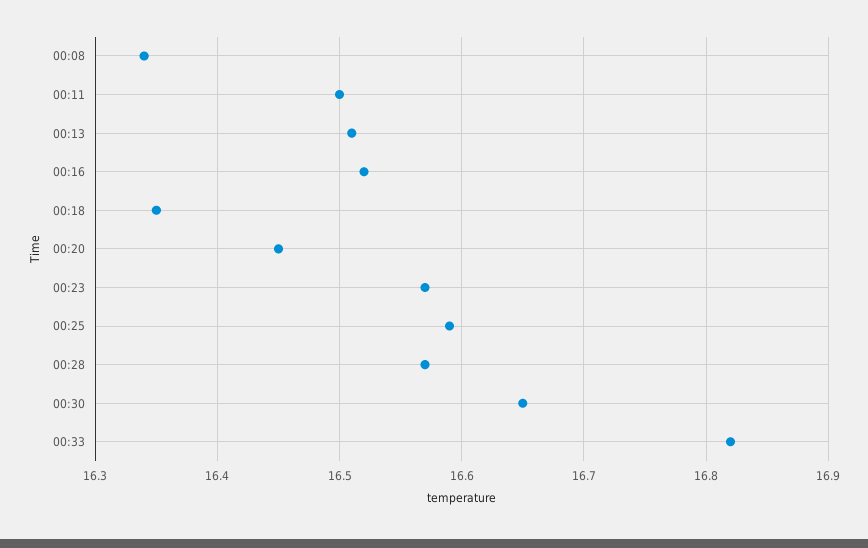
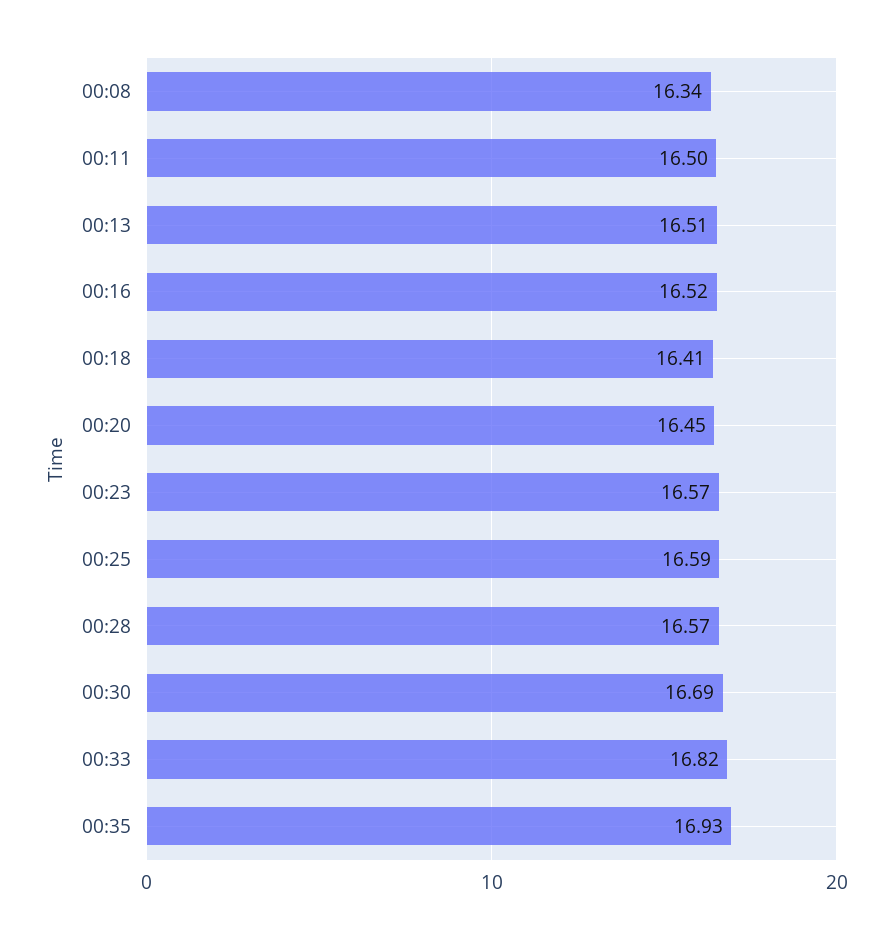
00:18: 16.35 -> 16.41
00:30: 16.65 -> 16.69
00:35: none -> 16.93

